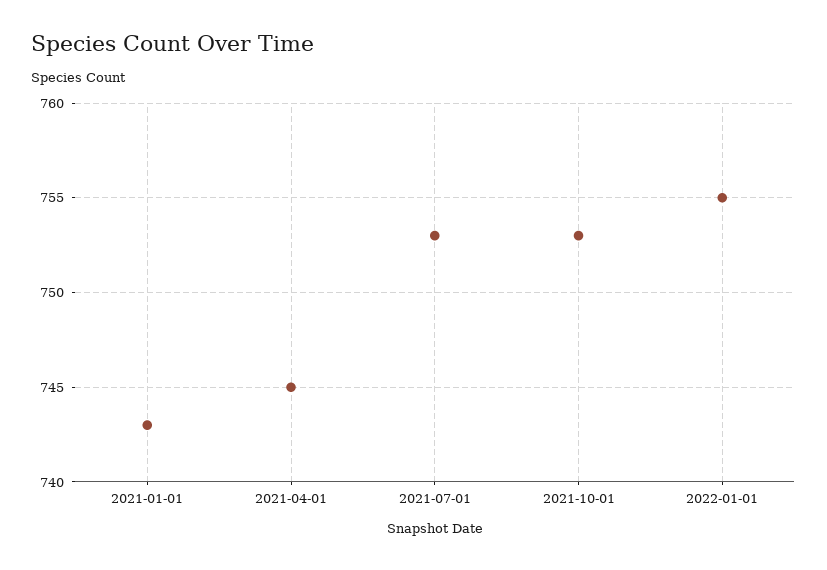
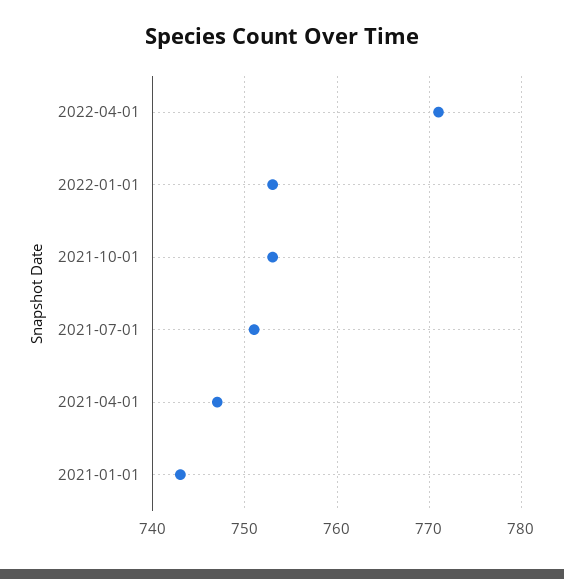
2021-04-01: 745 -> 747
2021-07-01: 753 -> 751
2022-01-01: 755 -> 753
2022-04-01: none -> 771

